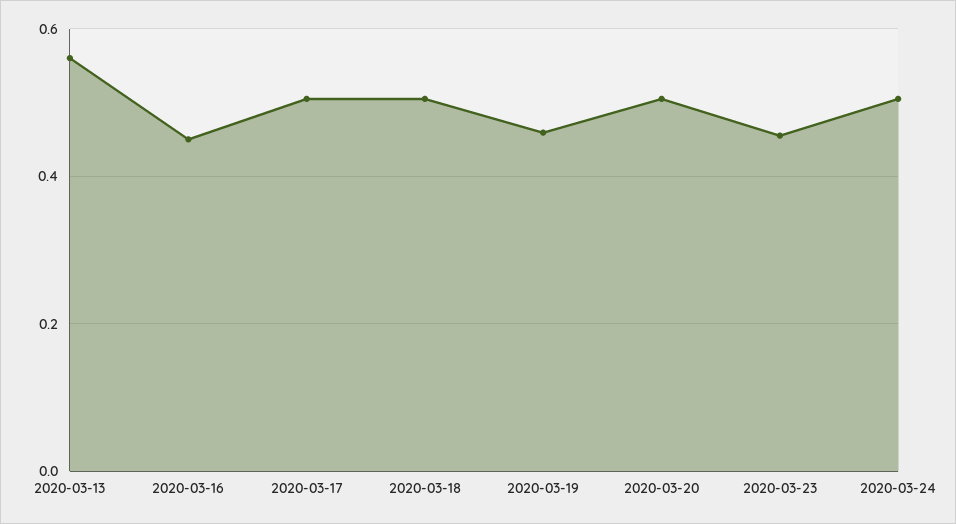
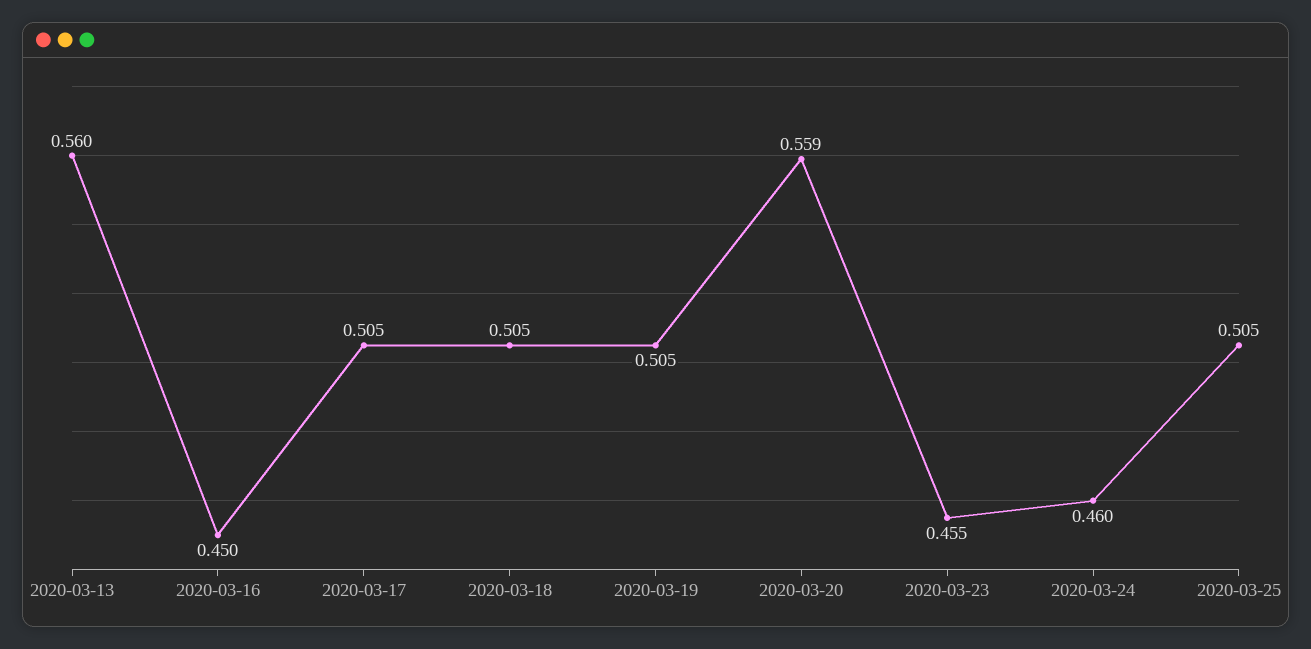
2020-03-19: 0.46 -> 0.505
2020-03-20: 0.5 -> 0.559
2020-03-24: 0.5 -> 0.46
2020-03-25: none -> 0.505

